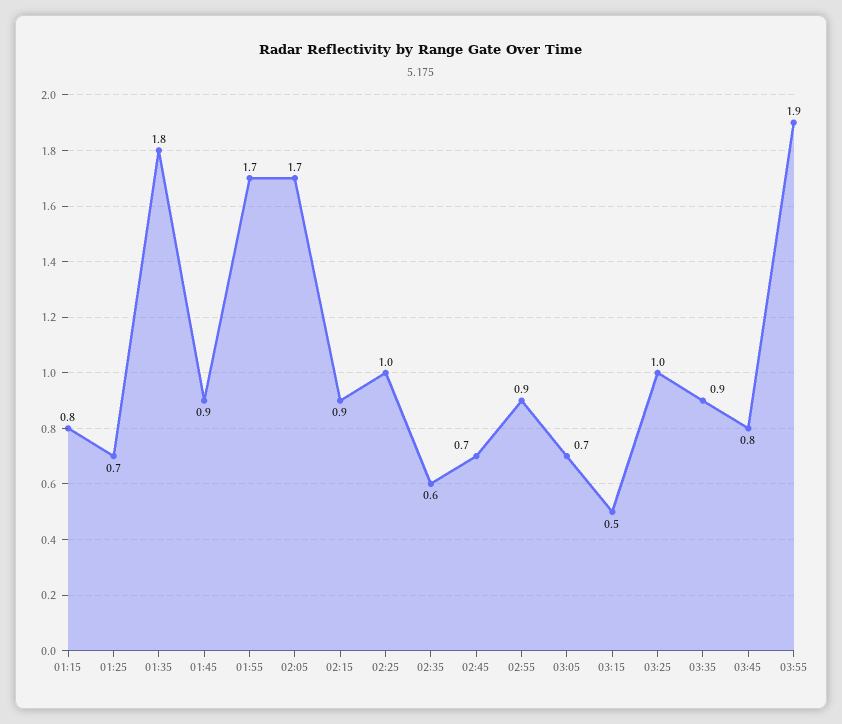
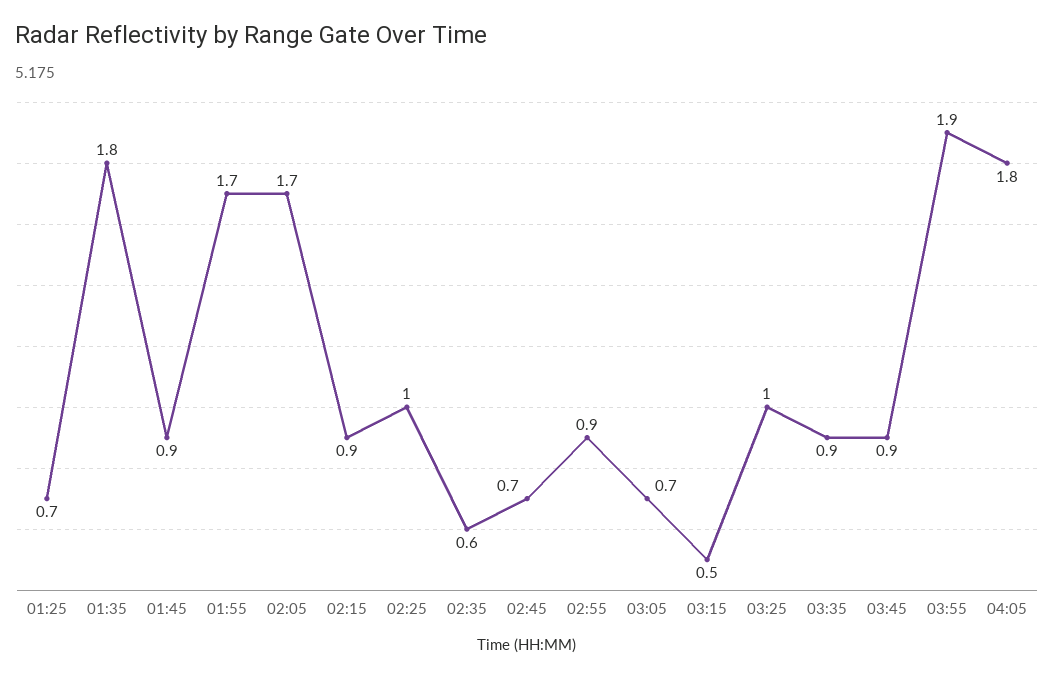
01:15: 0.8 -> none
03:45: 0.8 -> 0.9
04:05: none -> 1.8

